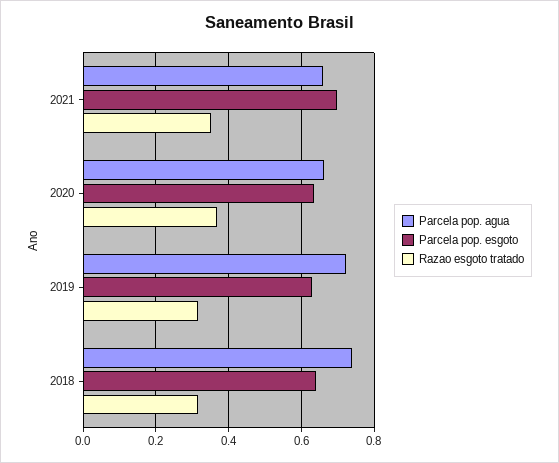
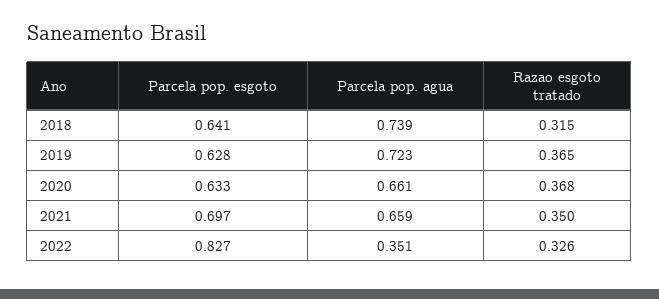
Razao esgoto tratado, 2019: 0.32 -> 0.365
Parcela pop. esgoto, 2022: none -> 0.827
Parcela pop. agua, 2022: none -> 0.351
Razao esgoto tratado, 2022: none -> 0.326

